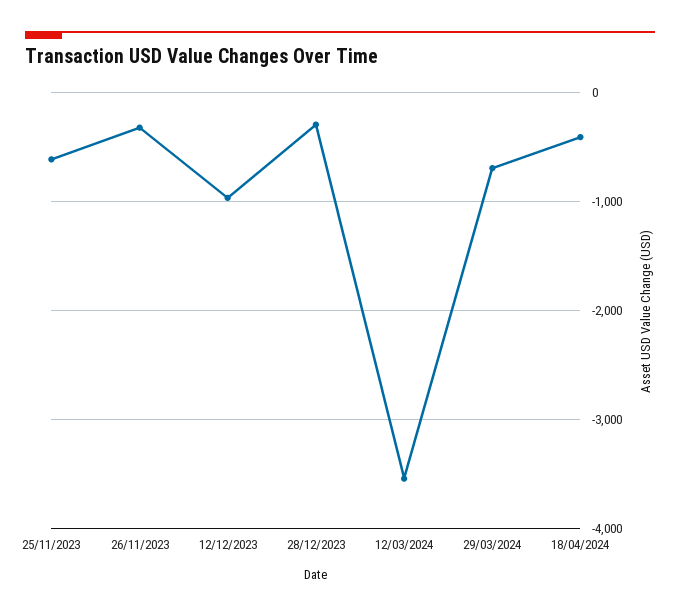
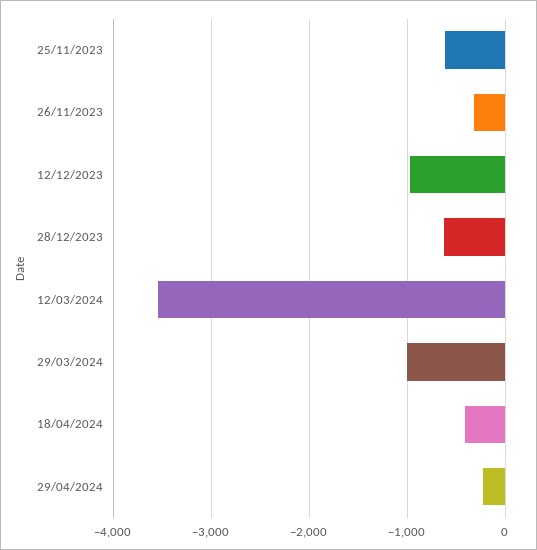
28/12/2023: -300 -> -600
29/03/2024: -700 -> -1000
29/04/2024: none -> -200

